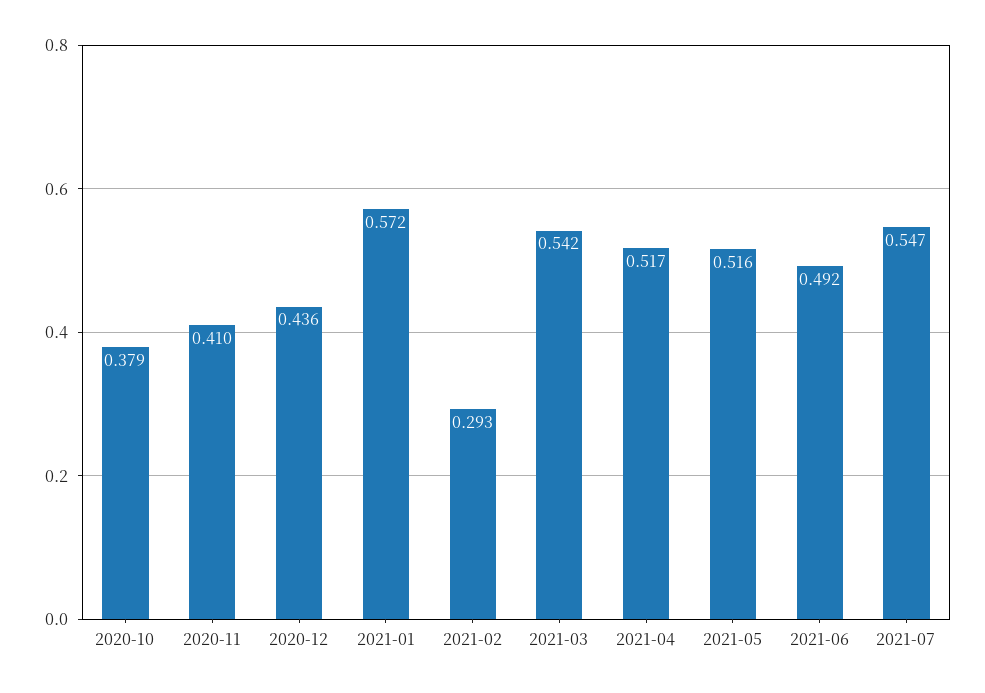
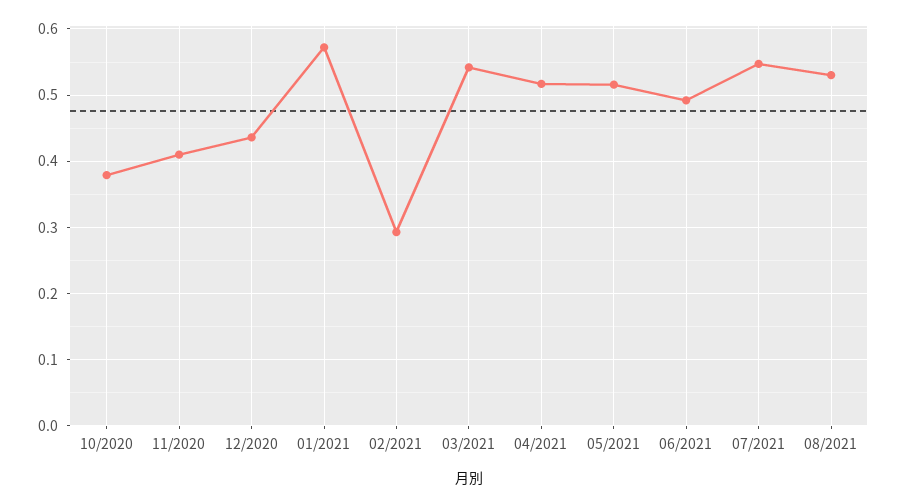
08/2021: none -> 0.53

